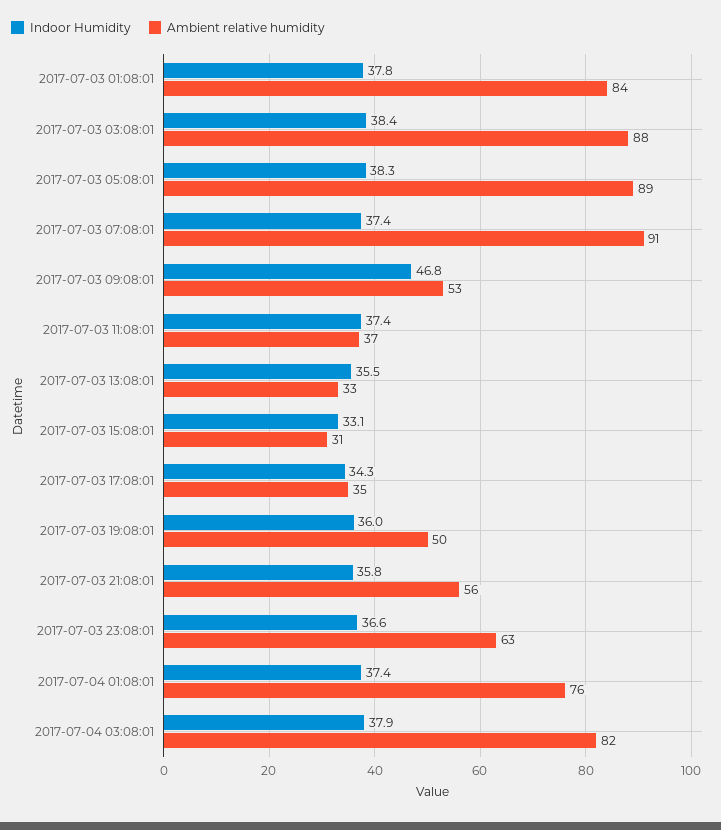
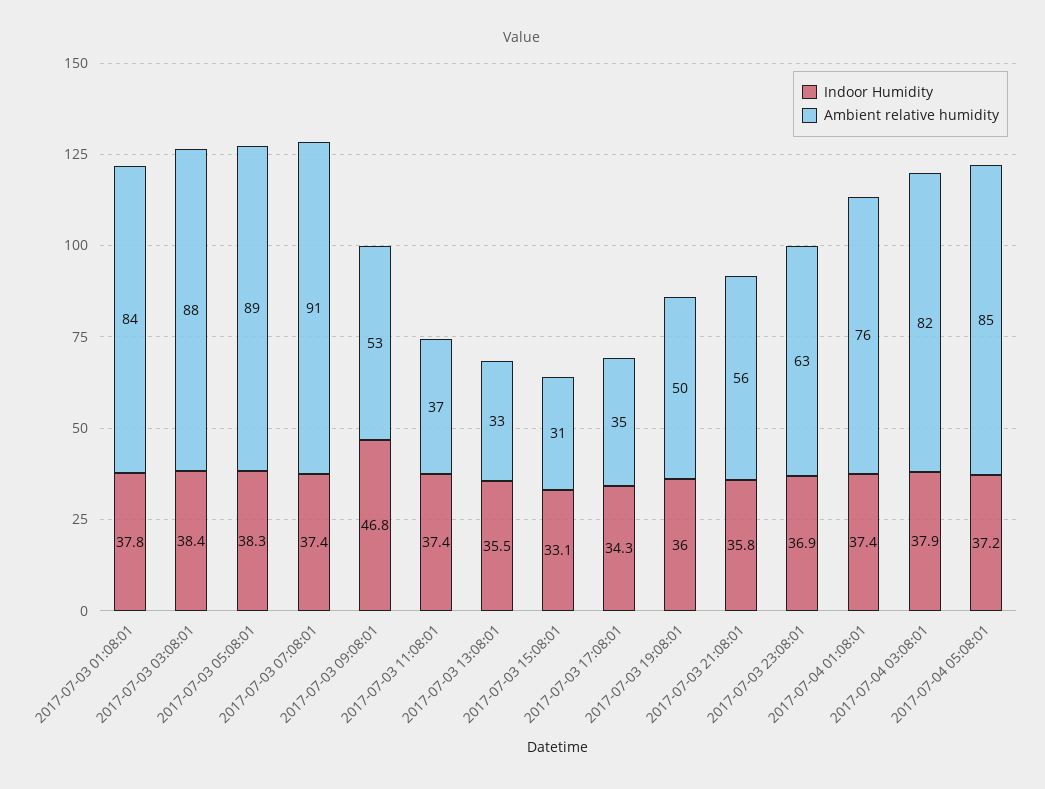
Indoor Humidity, 2017-07-03 23:08:01: 36.6 -> 36.9
Indoor Humidity, 2017-07-04 05:08:01: none -> 37.2
Ambient relative humidity, 2017-07-04 05:08:01: none -> 85

